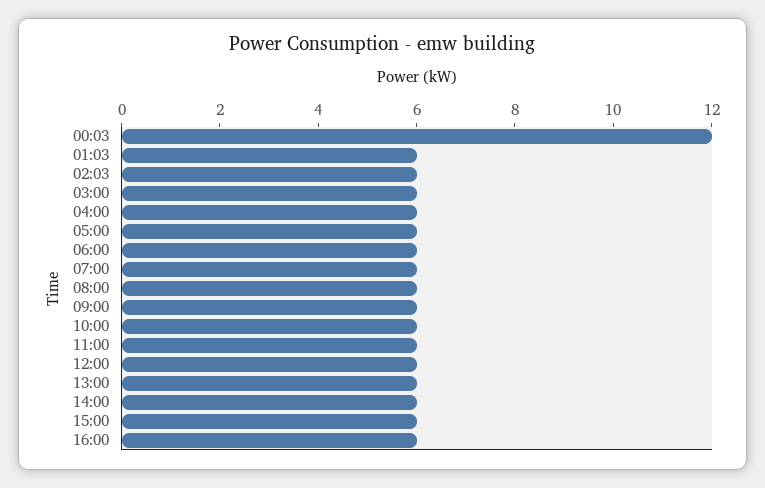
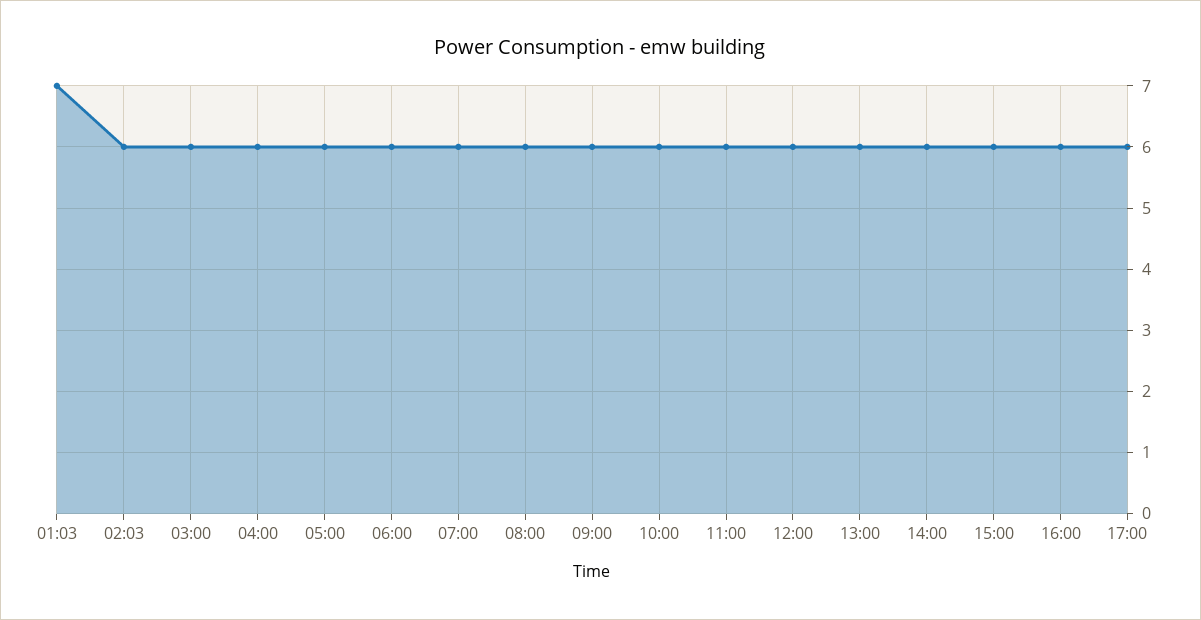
00:03: 12 -> none
01:03: 6 -> 7
17:00: none -> 6

